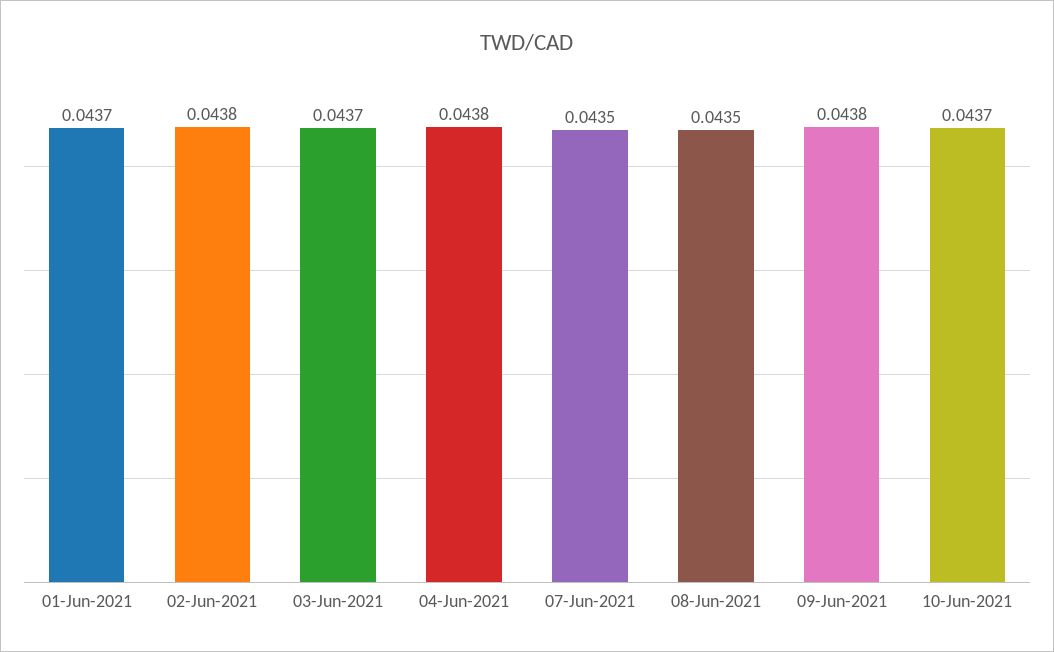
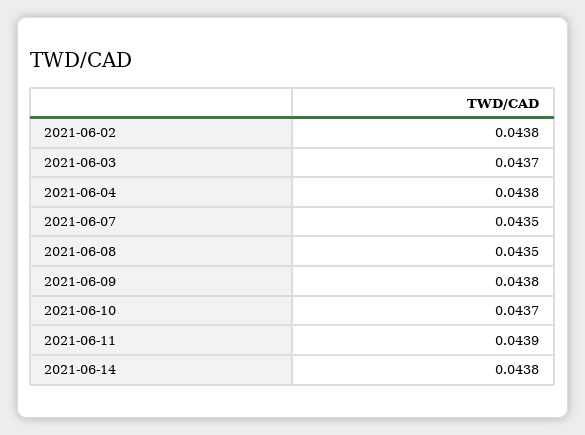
01-Jun-2021: 0.0437 -> none
2021-06-11: none -> 0.0439
2021-06-14: none -> 0.0438

